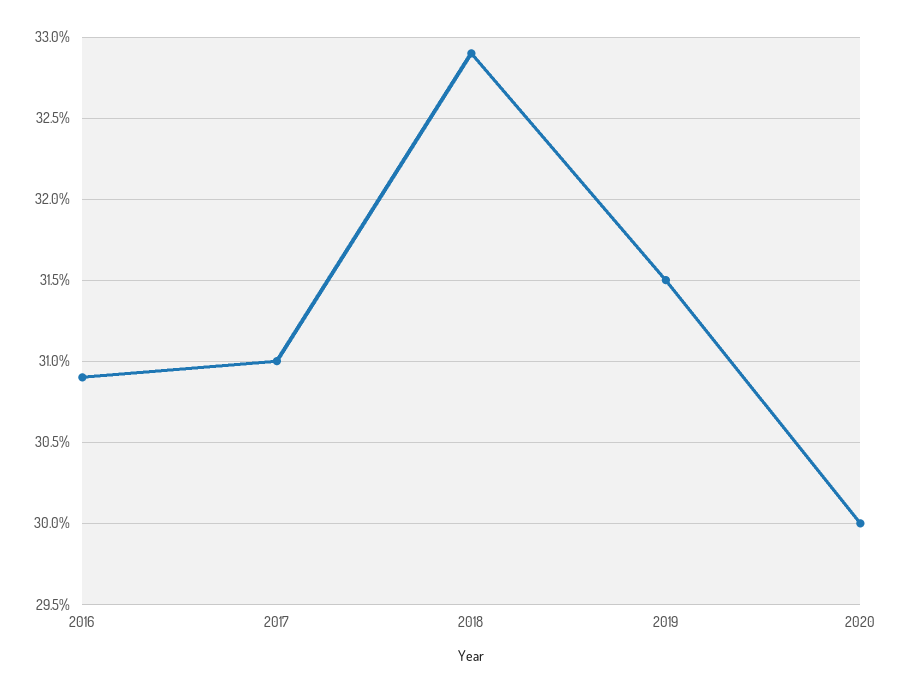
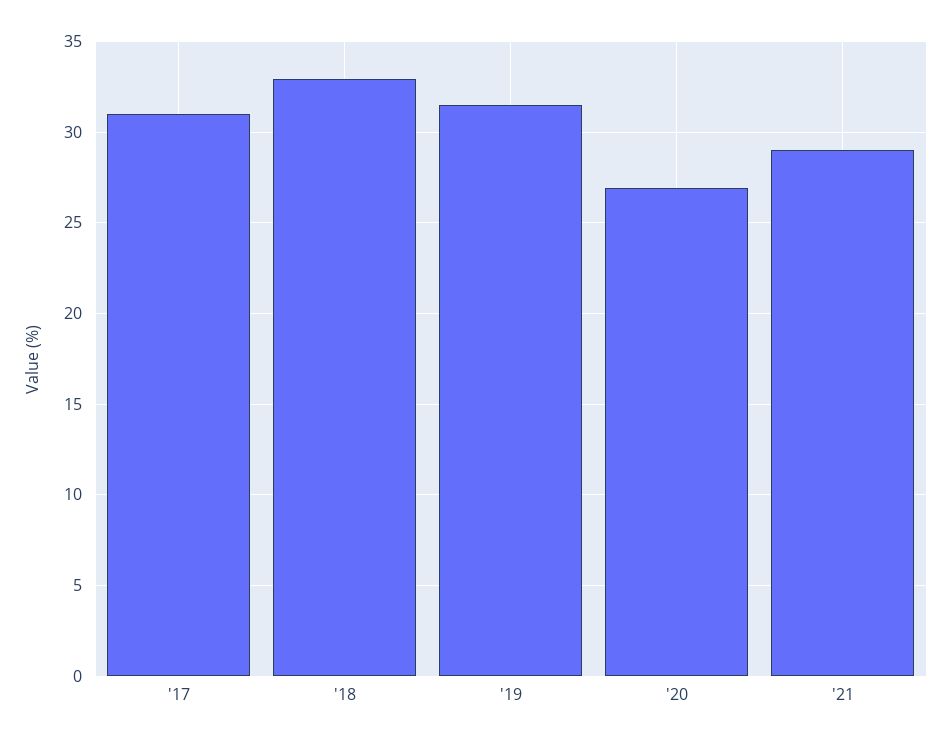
2016: 30.9 -> none
2020: 30 -> 27
'21: none -> 29

